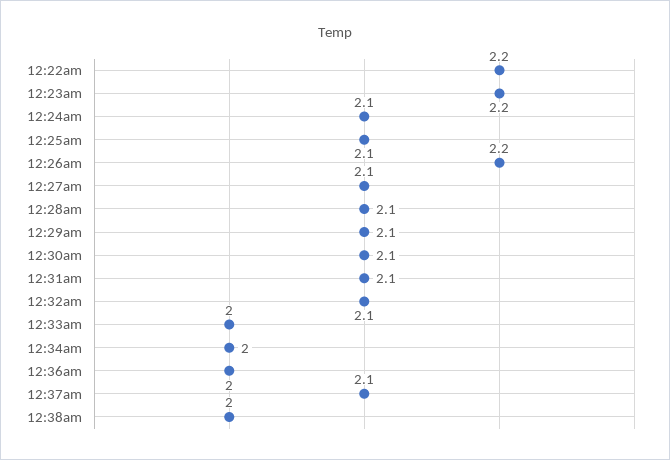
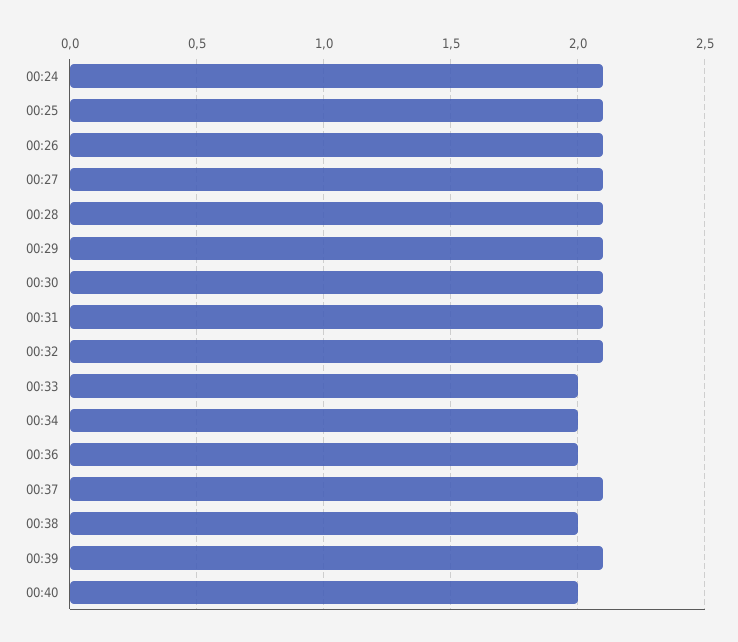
12:22am: 2.2 -> none
12:23am: 2.2 -> none
12:26am: 2.2 -> 2.1
00:39: none -> 2.1
00:40: none -> 2

